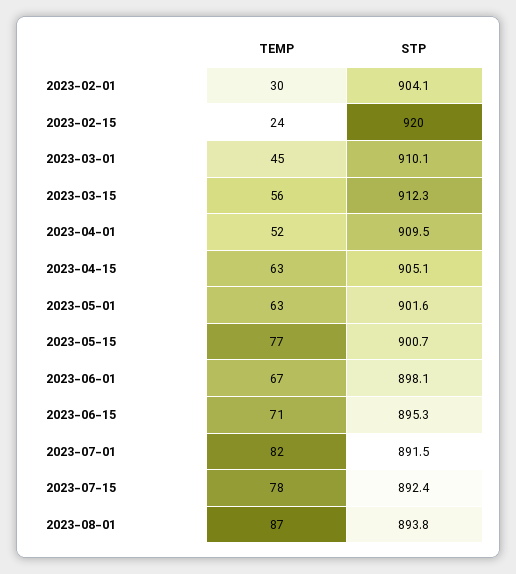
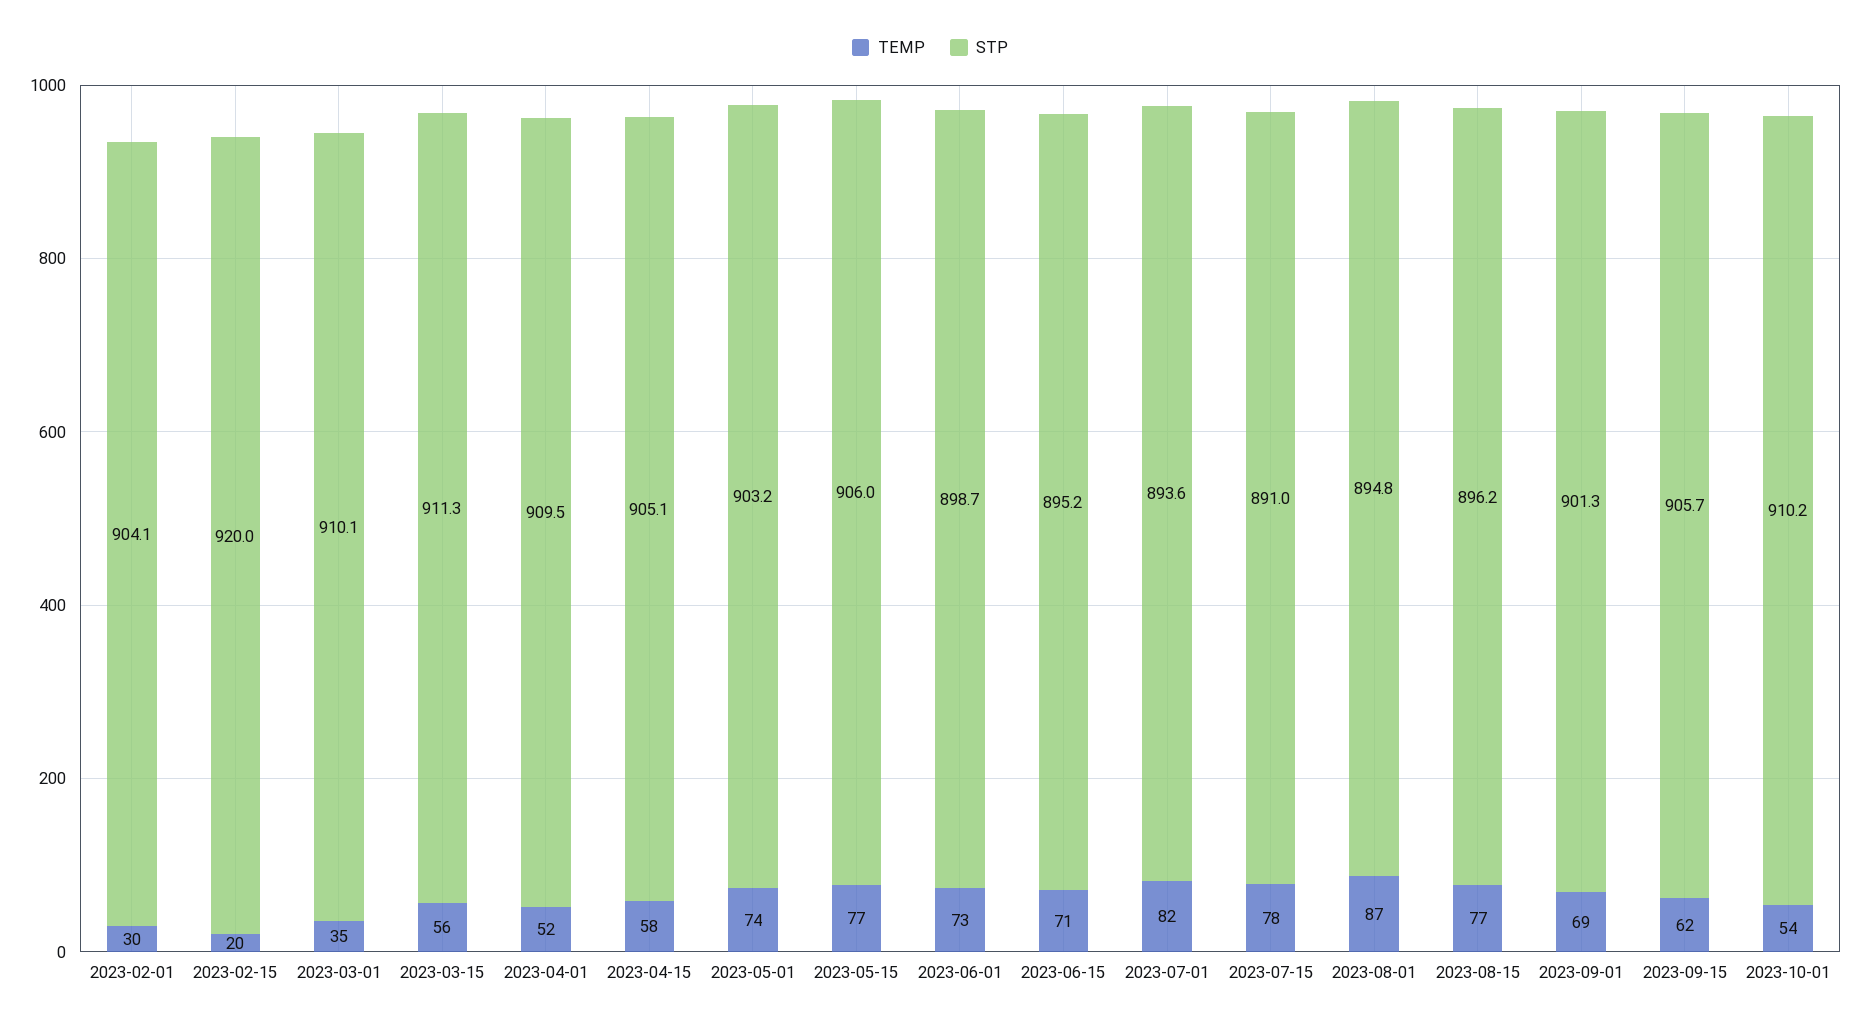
TEMP, 2023-02-15: 24 -> 20
TEMP, 2023-03-01: 45 -> 35
STP, 2023-03-15: 912.3 -> 911.3
TEMP, 2023-04-15: 63 -> 58
TEMP, 2023-05-01: 63 -> 74
STP, 2023-05-01: 901.6 -> 903.2
STP, 2023-05-15: 900.7 -> 906
TEMP, 2023-06-01: 67 -> 73
STP, 2023-06-01: 898.1 -> 898.7
STP, 2023-06-15: 895.3 -> 895.2
STP, 2023-07-01: 891.5 -> 893.6
STP, 2023-07-15: 892.4 -> 891
STP, 2023-08-01: 893.8 -> 894.8
TEMP, 2023-08-15: none -> 77
STP, 2023-08-15: none -> 896.2
TEMP, 2023-09-01: none -> 69
STP, 2023-09-01: none -> 901.3
TEMP, 2023-09-15: none -> 62
STP, 2023-09-15: none -> 905.7
TEMP, 2023-10-01: none -> 54
STP, 2023-10-01: none -> 910.2

